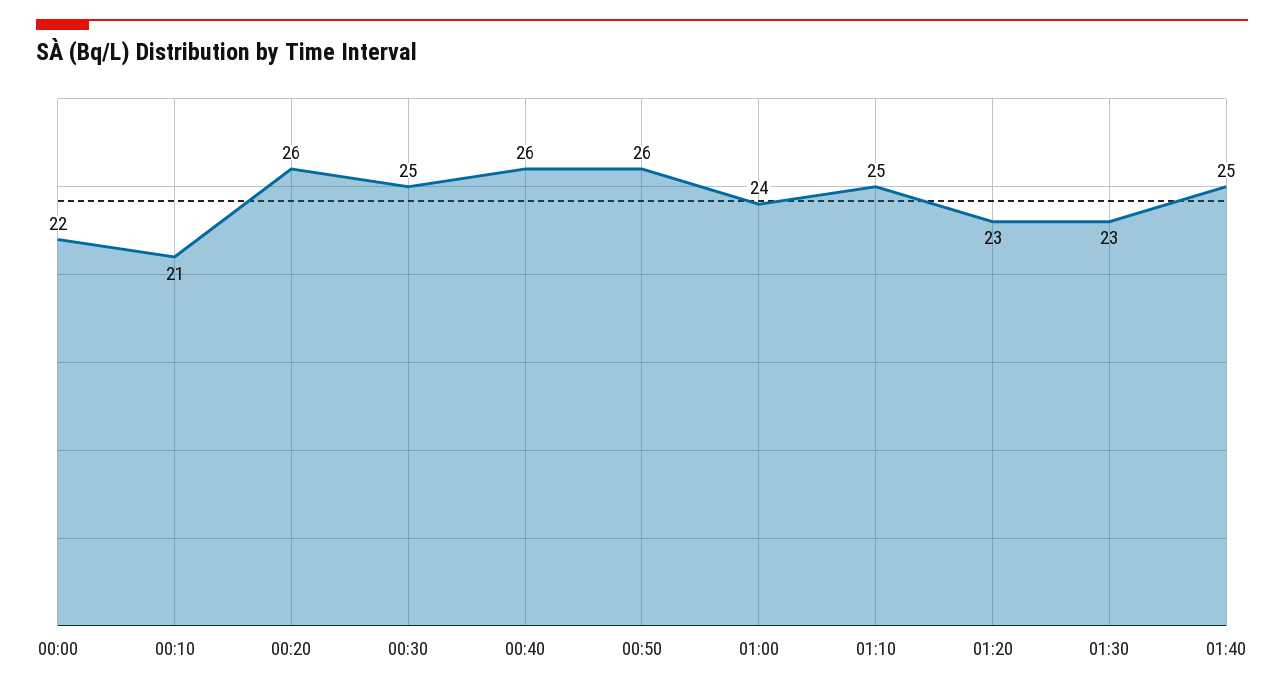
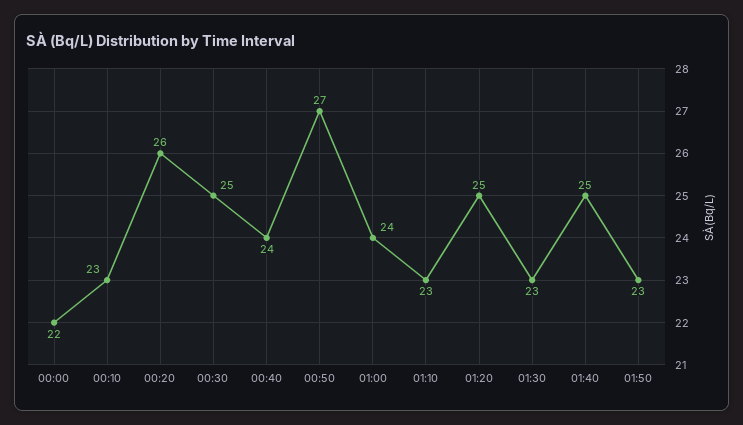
00:10: 21 -> 23
00:40: 26 -> 24
00:50: 26 -> 27
01:10: 25 -> 23
01:20: 23 -> 25
01:50: none -> 23

